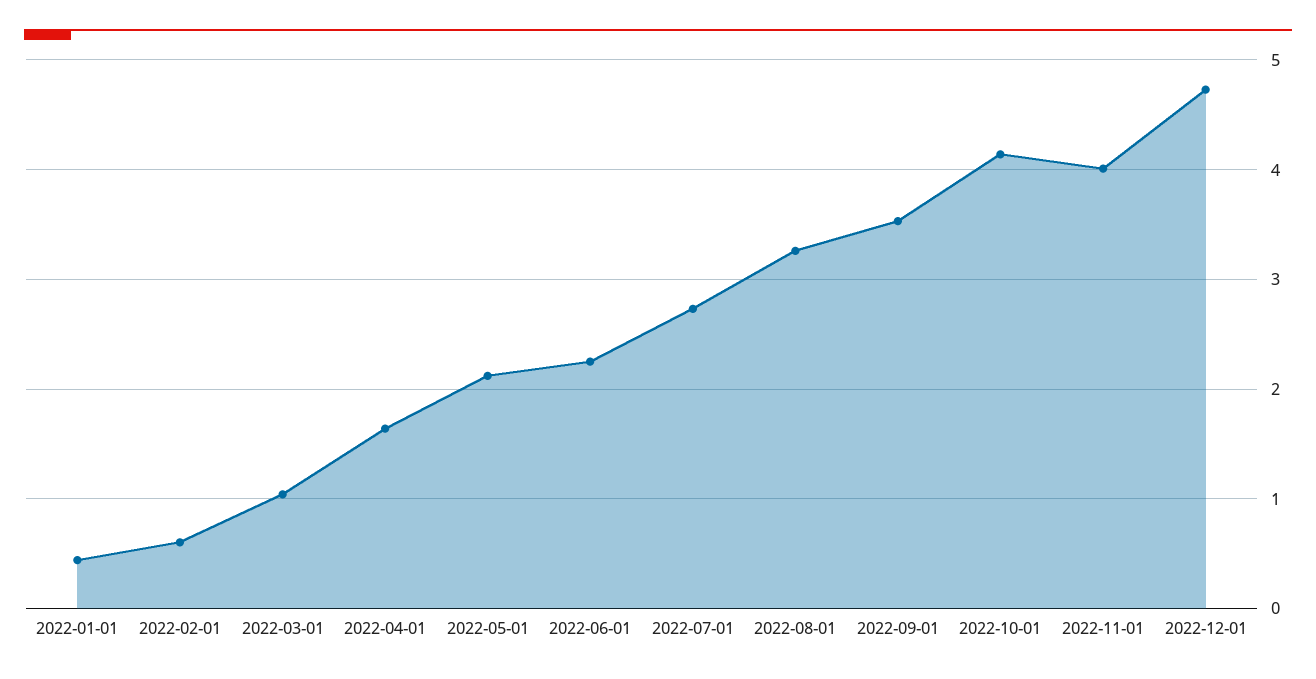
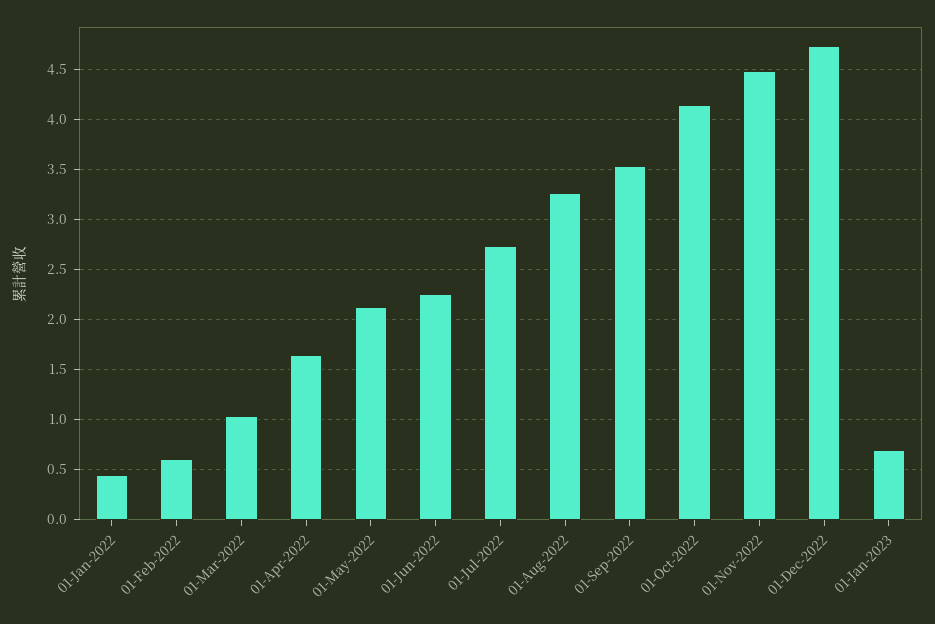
2022-11-01: 4 -> 4.5
01-Jan-2023: none -> 0.7

